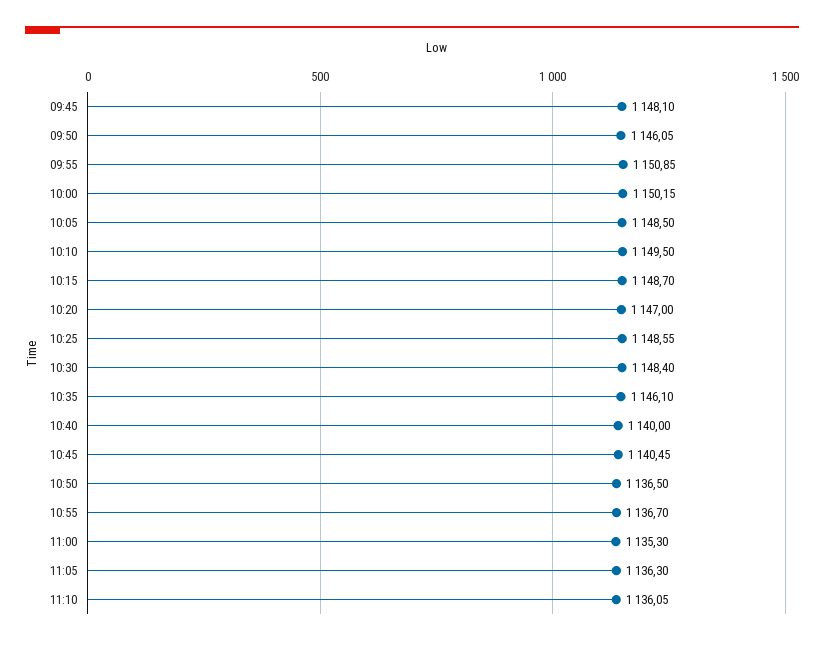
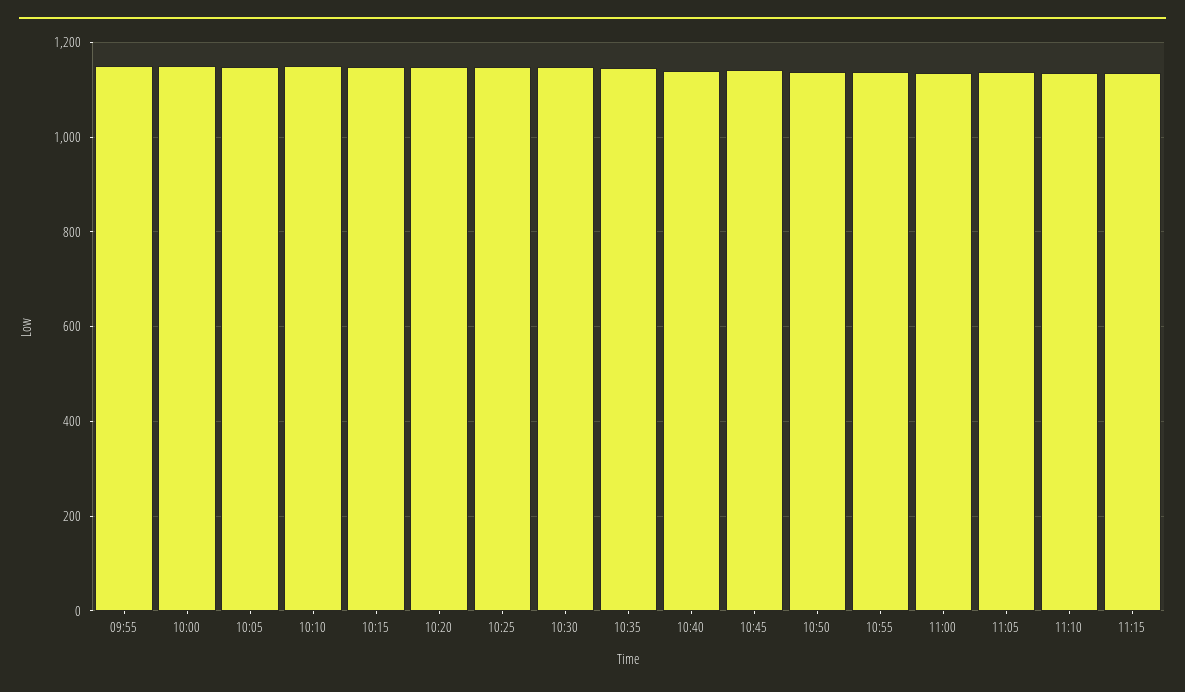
09:45: 1148.1 -> none
09:50: 1146.05 -> none
11:15: none -> 1140

